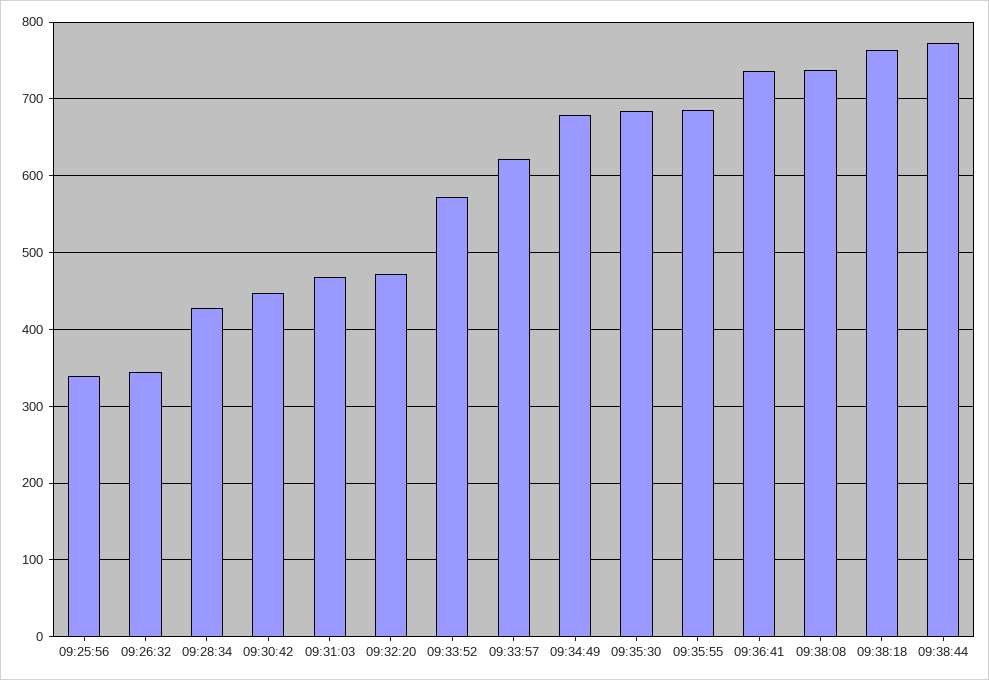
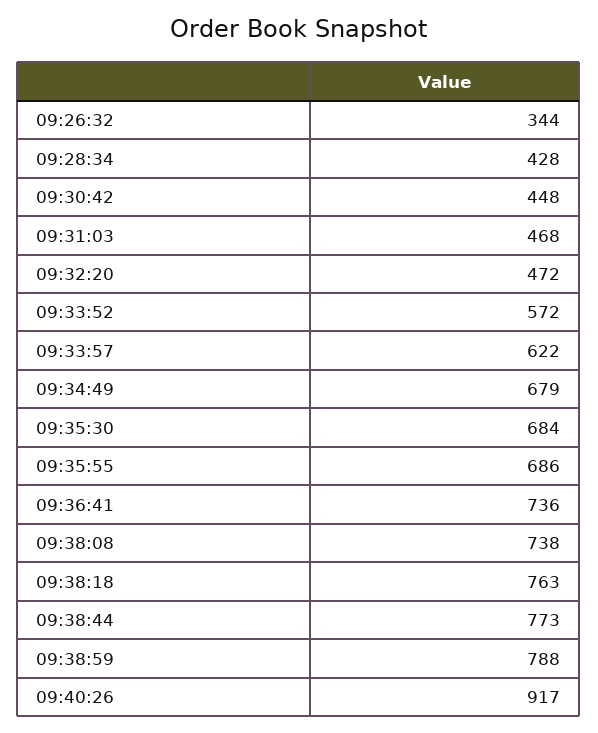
09:25:56: 340 -> none
09:38:59: none -> 788
09:40:26: none -> 917

